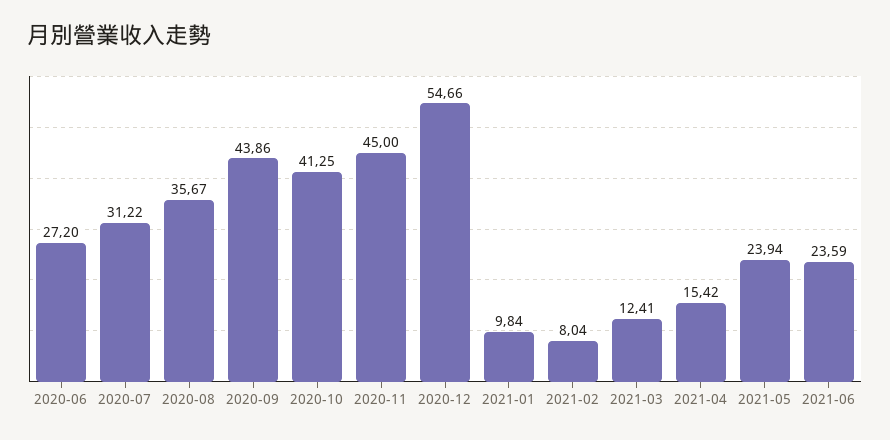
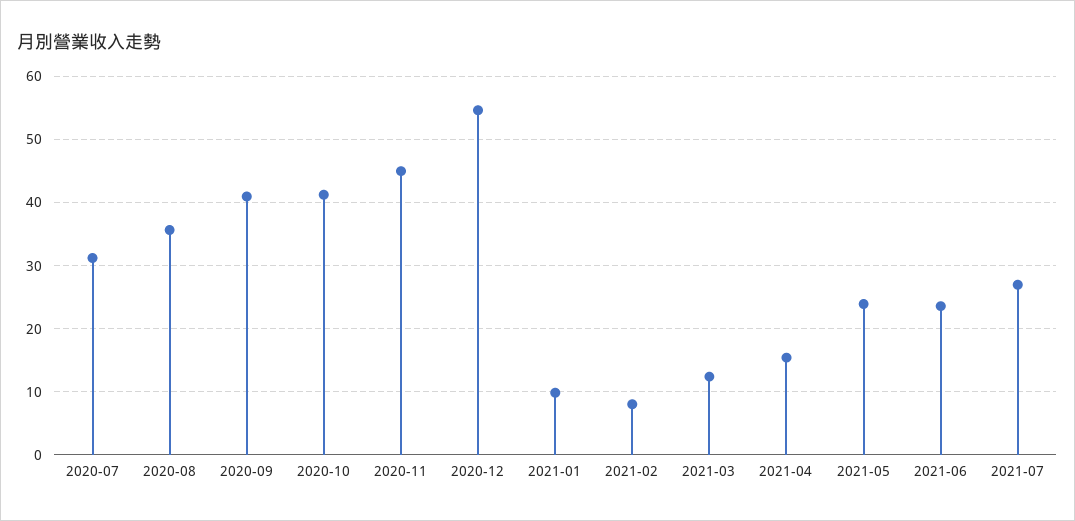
2020-06: 27.2 -> none
2020-09: 43.86 -> 41
2021-07: none -> 27

